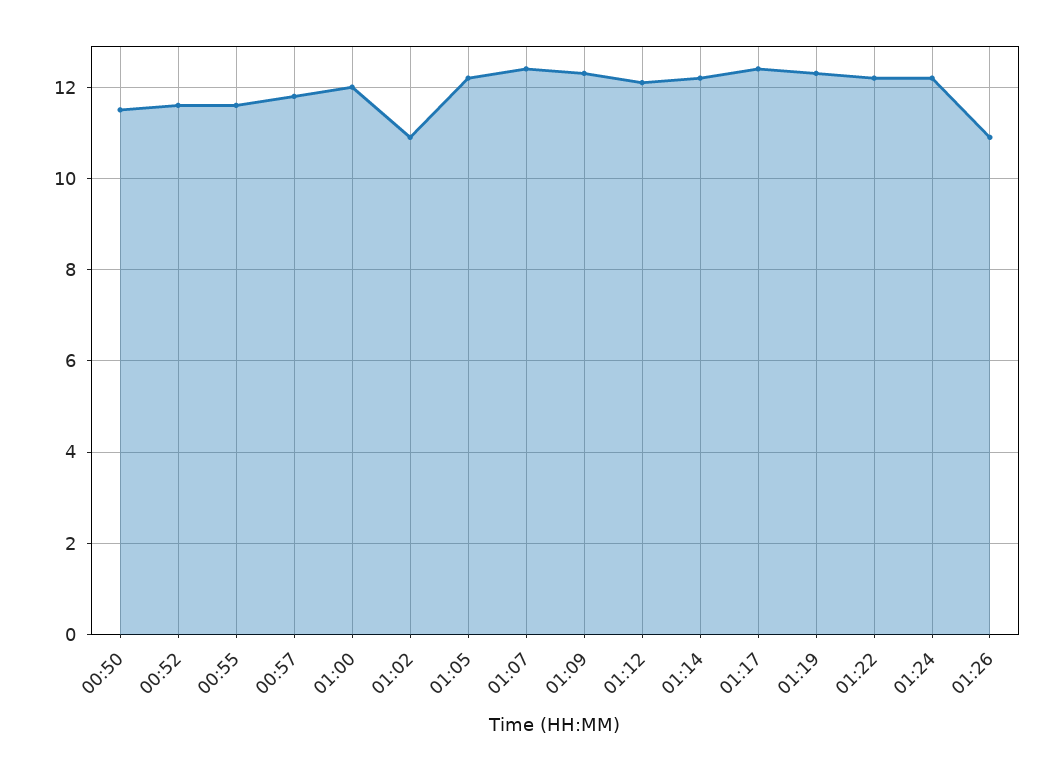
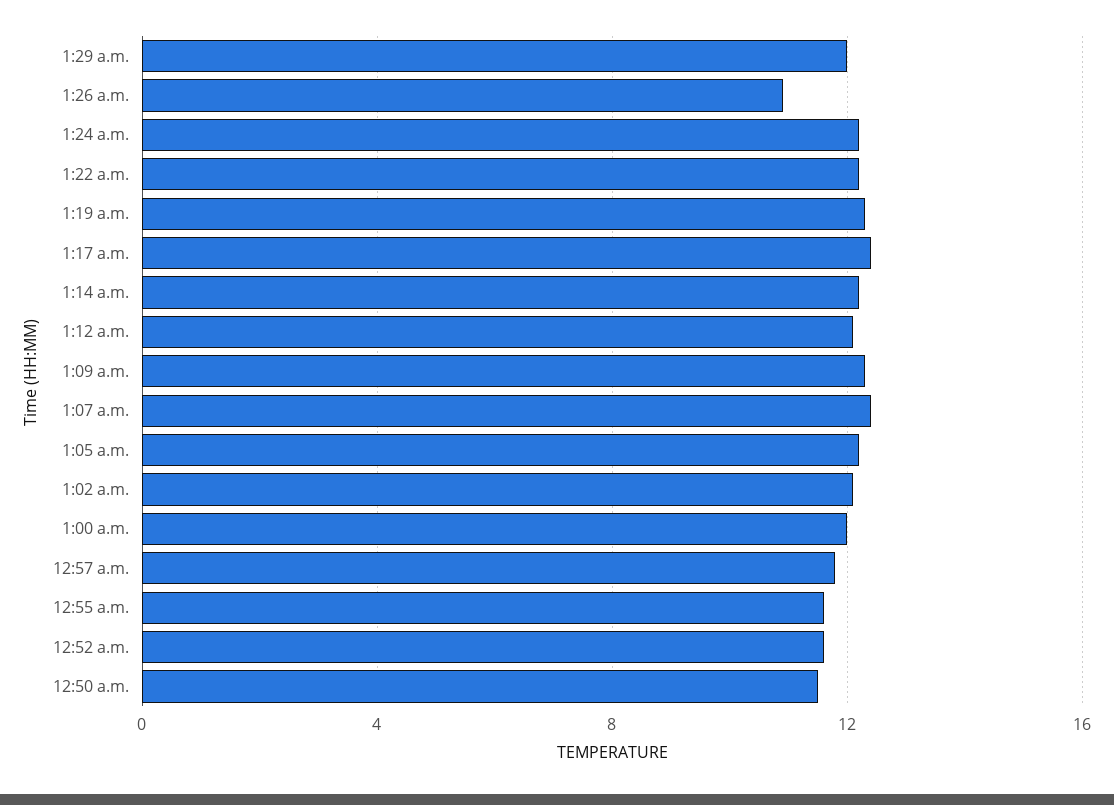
01:02: 11 -> 12
1:29 a.m.: none -> 12

